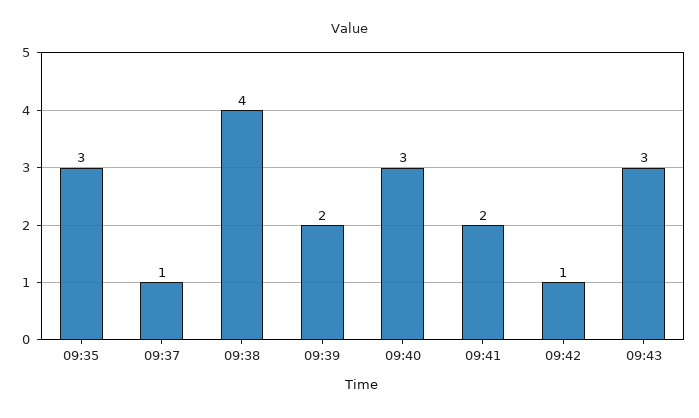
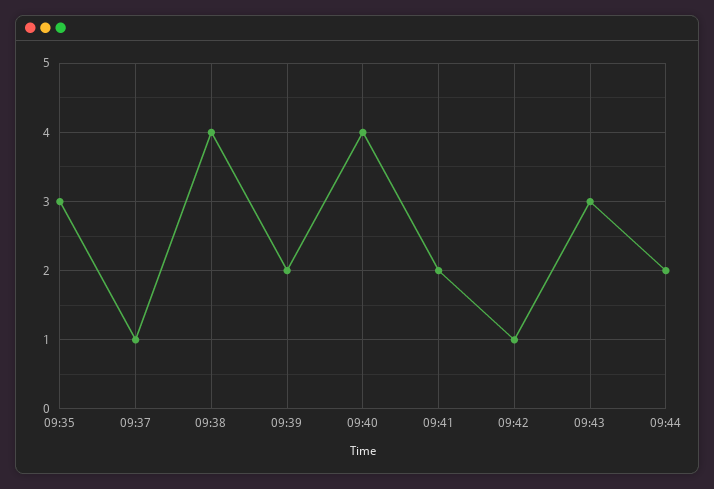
09:40: 3 -> 4
09:44: none -> 2

